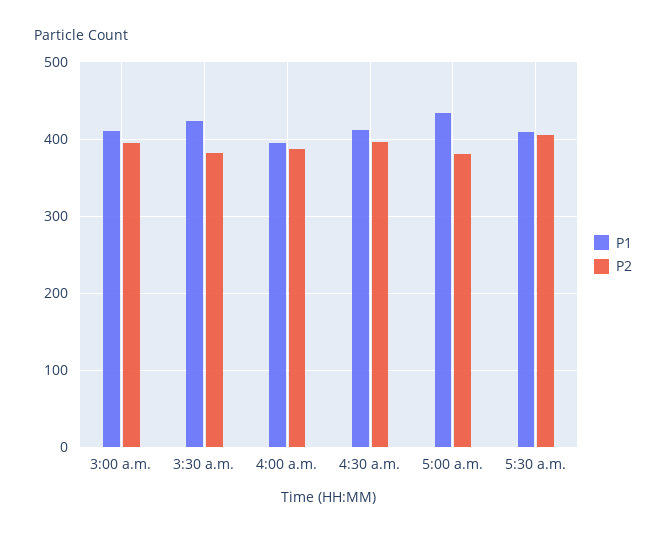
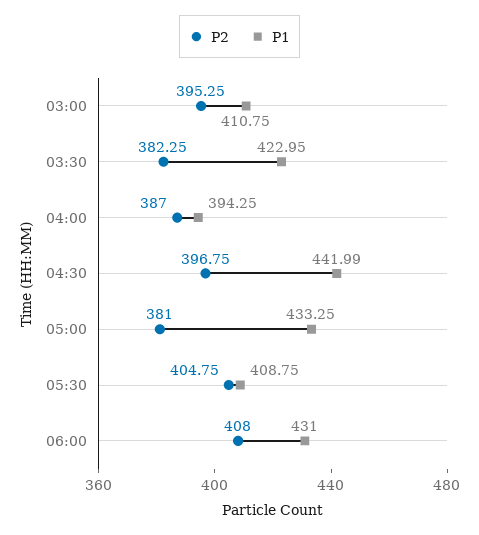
P1, 4:30 a.m.: 410 -> 441.99
P2, 06:00: none -> 408
P1, 06:00: none -> 431

